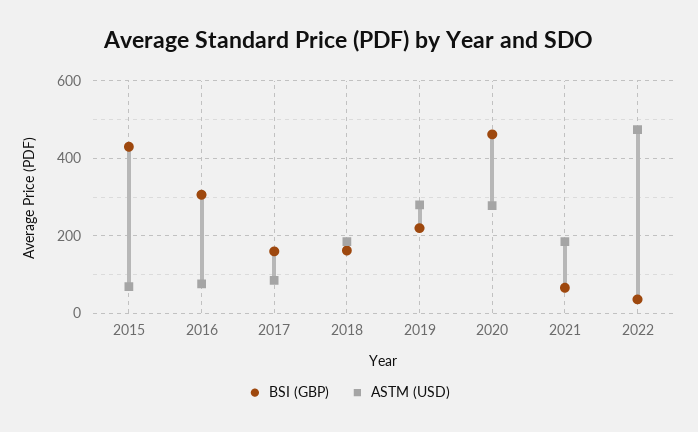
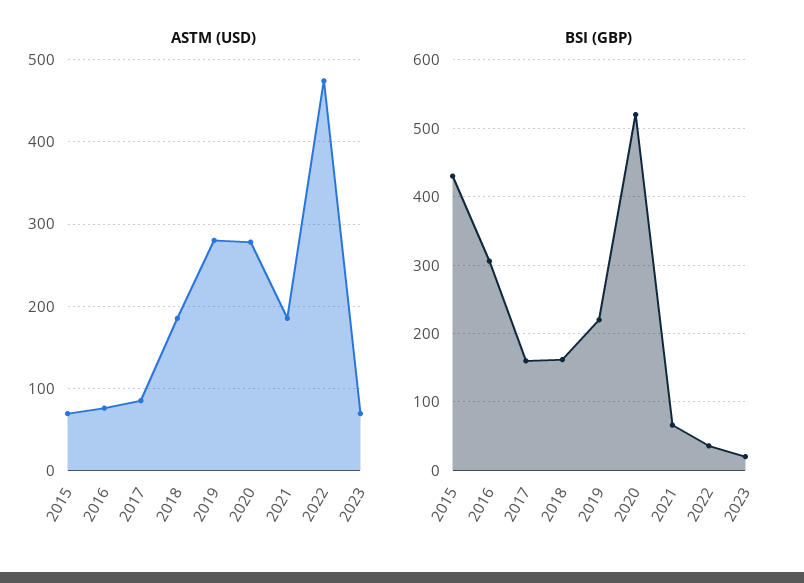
BSI (GBP), 2020: 460 -> 520
ASTM (USD), 2023: none -> 70
BSI (GBP), 2023: none -> 20

